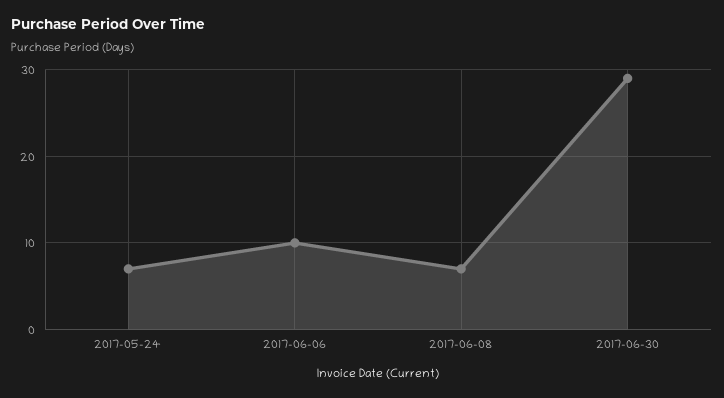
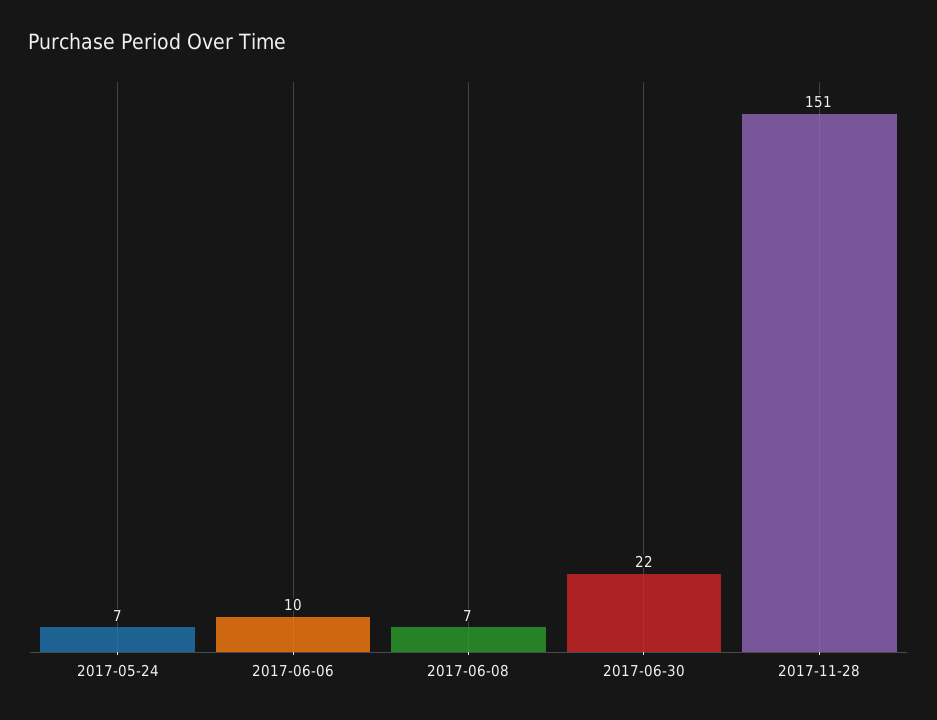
2017-06-30: 29 -> 22
2017-11-28: none -> 151

